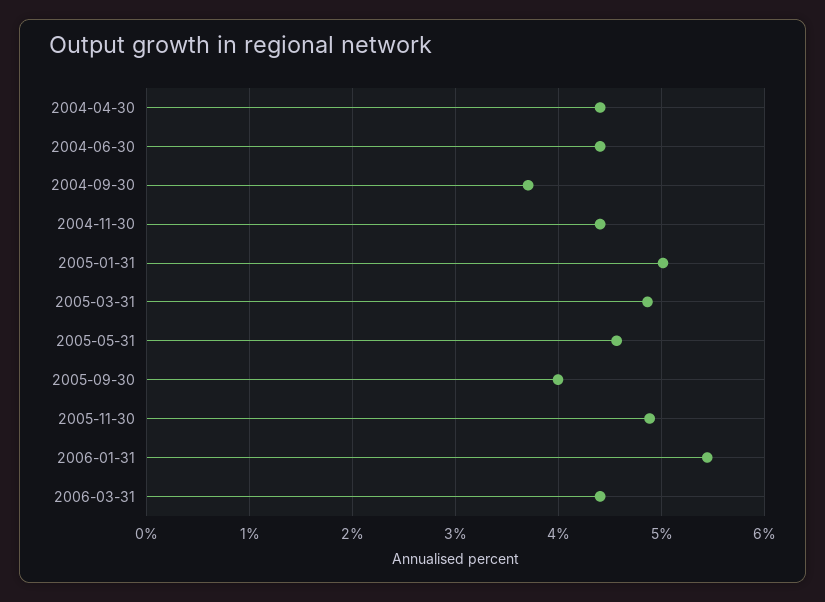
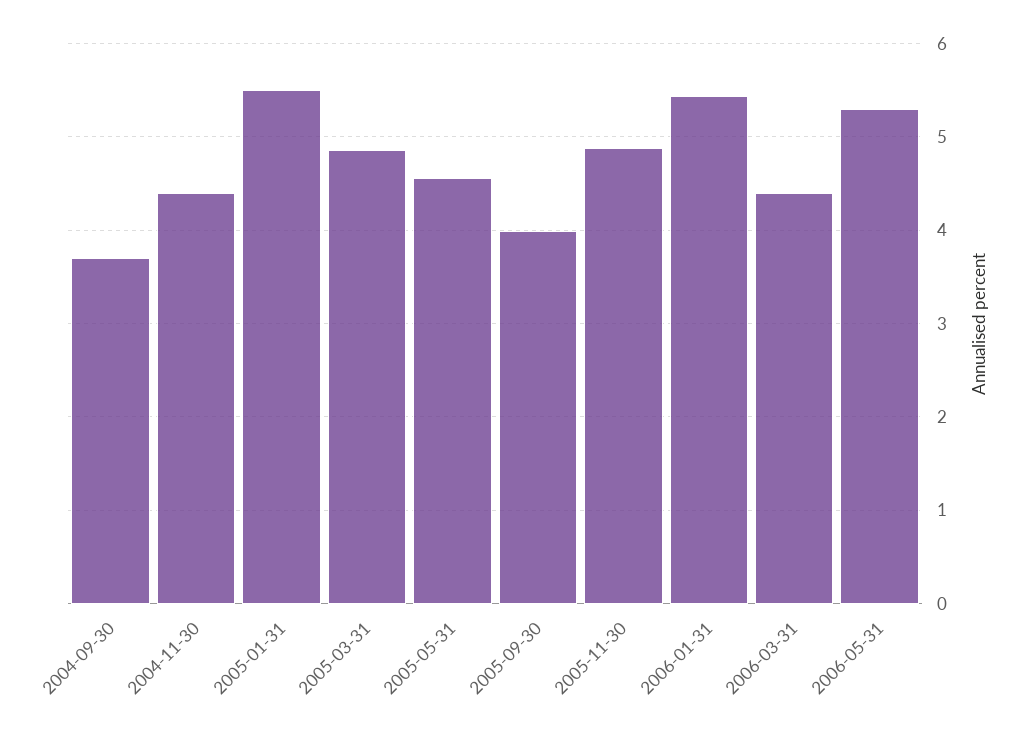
2004-04-30: 4.4 -> none
2004-06-30: 4.4 -> none
2005-01-31: 5 -> 5.5
2006-05-31: none -> 5.3

